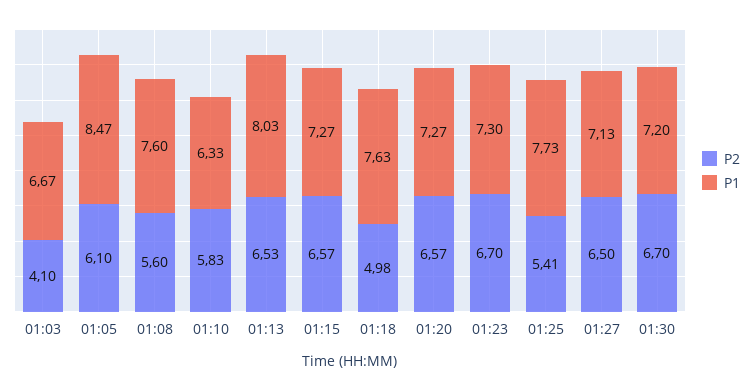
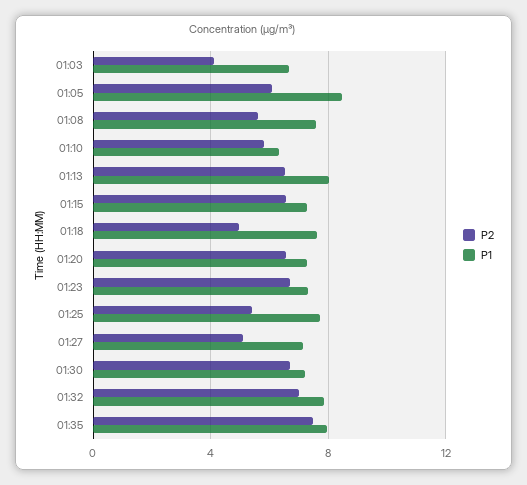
P2, 01:27: 6.5 -> 5
P2, 01:32: none -> 7
P1, 01:32: none -> 8
P2, 01:35: none -> 7.5
P1, 01:35: none -> 8

